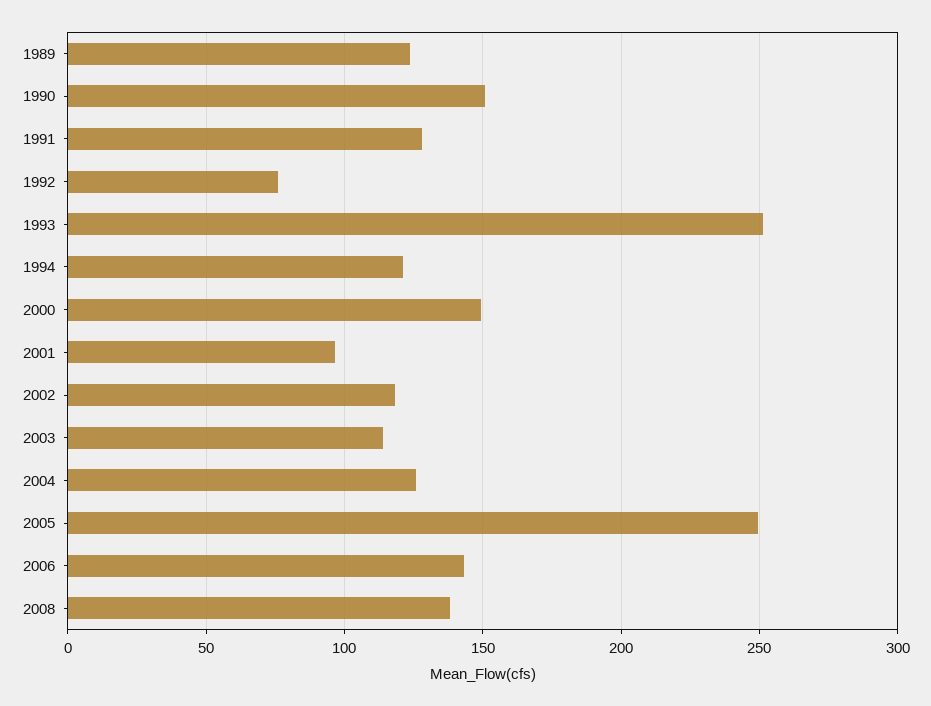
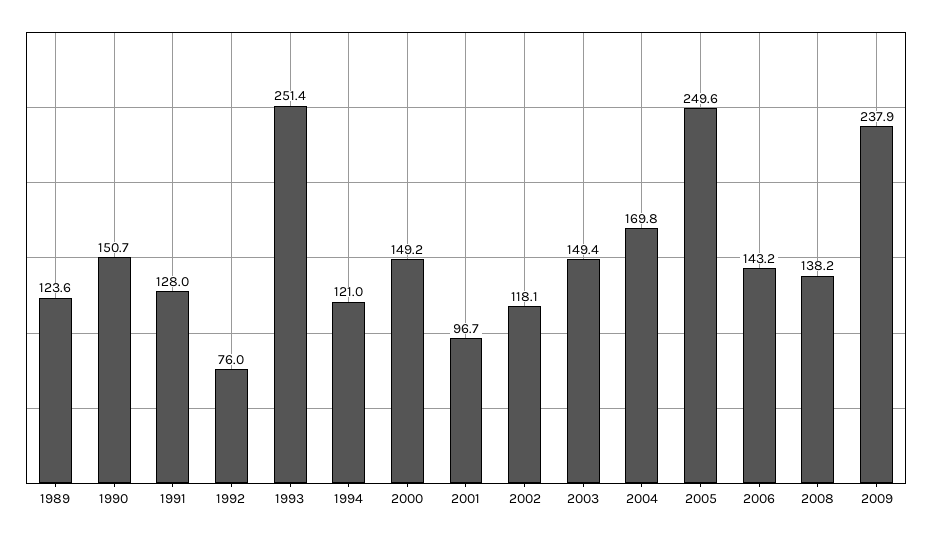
2003: 115 -> 149.4
2004: 125 -> 169.8
2009: none -> 237.9

